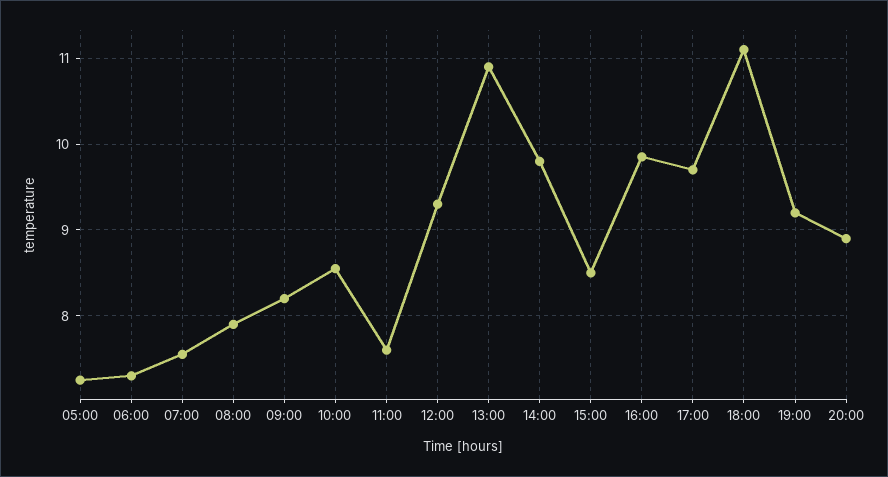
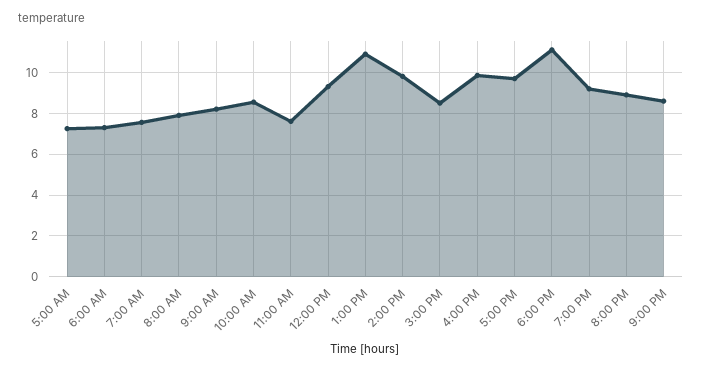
9:00 PM: none -> 8.5

